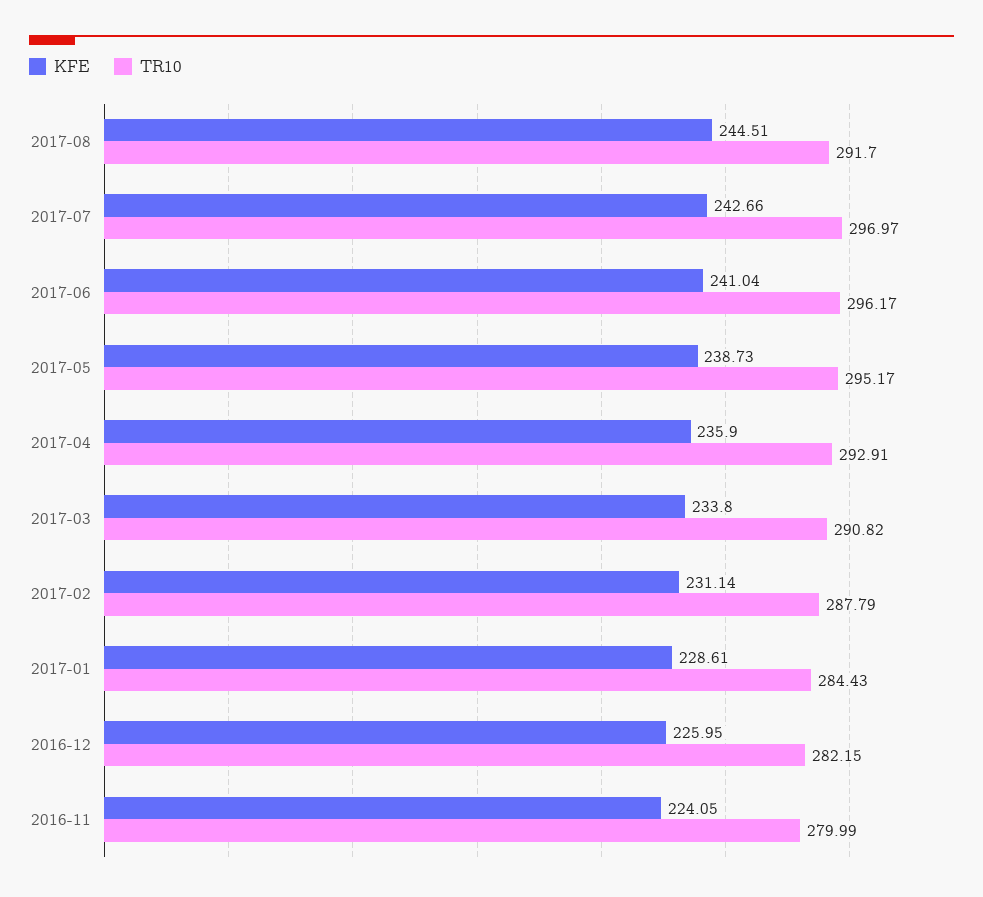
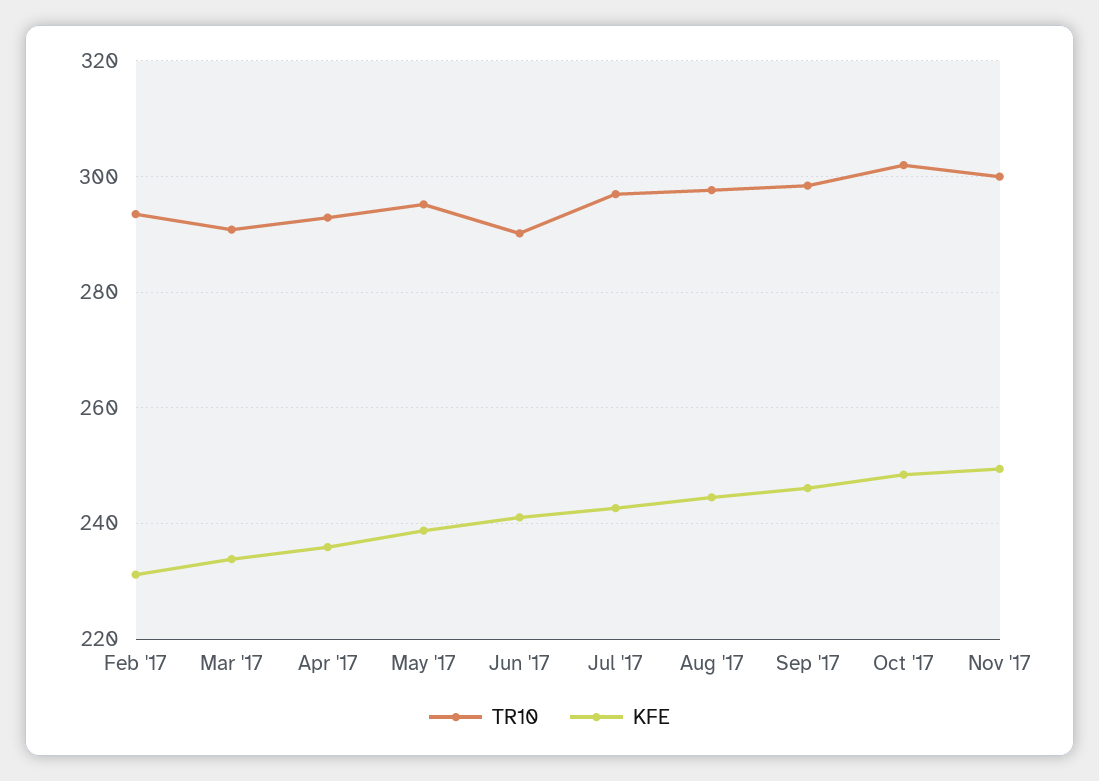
TR10, 2017-08: 291.7 -> 298
TR10, 2017-06: 296.17 -> 290
TR10, 2017-02: 287.79 -> 294
KFE, 2017-01: 228.61 -> none
TR10, 2017-01: 284.43 -> none
KFE, 2016-12: 225.95 -> none
TR10, 2016-12: 282.15 -> none
KFE, 2016-11: 224.05 -> none
TR10, 2016-11: 279.99 -> none
TR10, Sep '17: none -> 298
KFE, Sep '17: none -> 246
TR10, Oct '17: none -> 302
KFE, Oct '17: none -> 248
TR10, Nov '17: none -> 300
KFE, Nov '17: none -> 250

